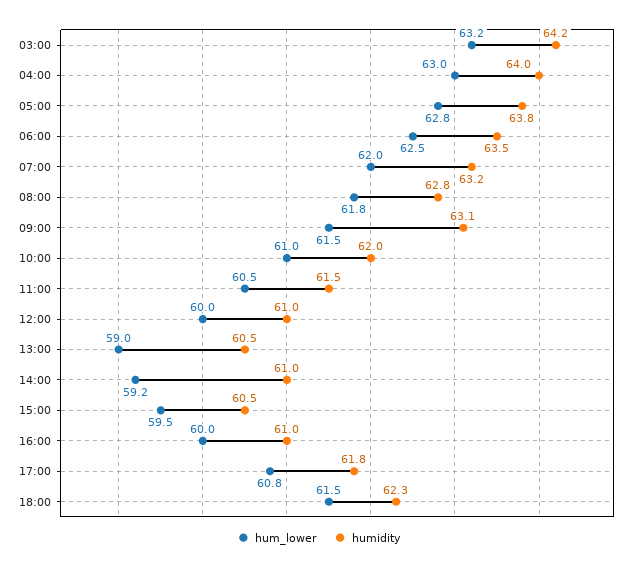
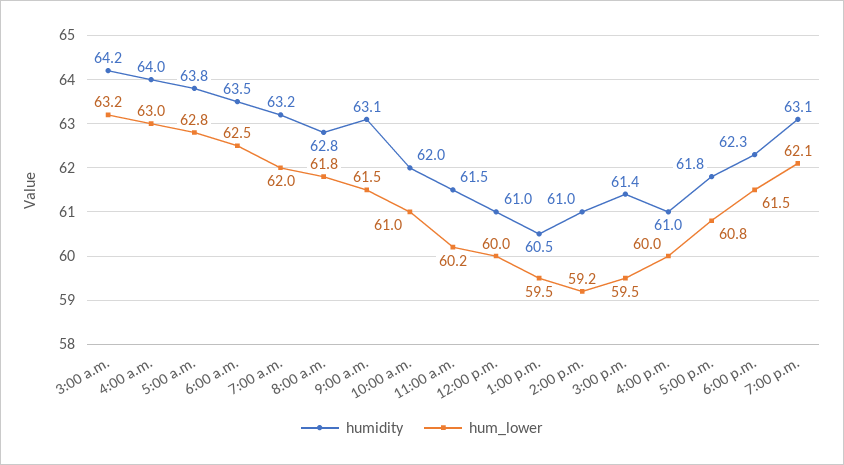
hum_lower, 11:00: 60.5 -> 60.2
hum_lower, 13:00: 59 -> 59.5
humidity, 15:00: 60.5 -> 61.4
humidity, 7:00 p.m.: none -> 63.1
hum_lower, 7:00 p.m.: none -> 62.1

